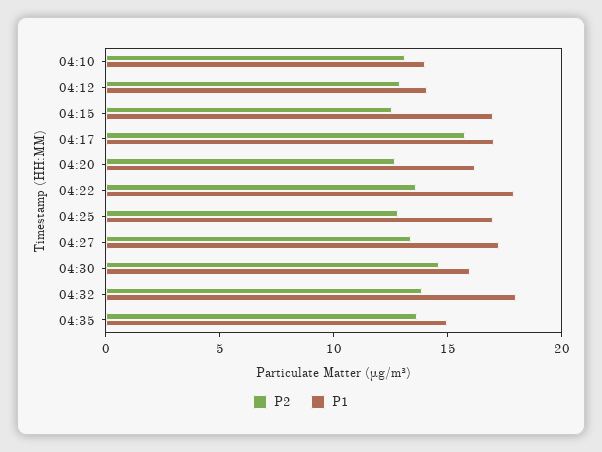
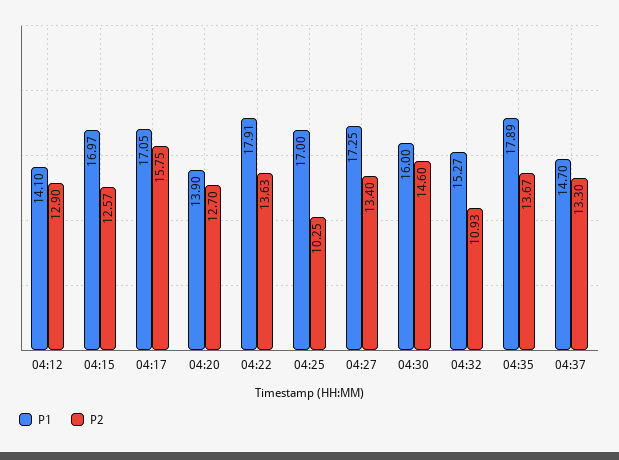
P2, 04:10: 13 -> none
P1, 04:10: 14 -> none
P1, 04:20: 16 -> 13.9
P2, 04:25: 13 -> 10.25
P2, 04:32: 14 -> 10.93
P1, 04:32: 18 -> 15.27
P1, 04:35: 15 -> 17.89
P1, 04:37: none -> 14.7
P2, 04:37: none -> 13.3

